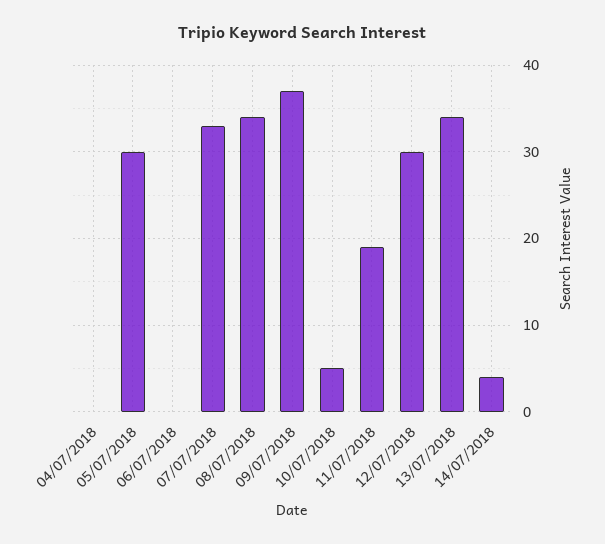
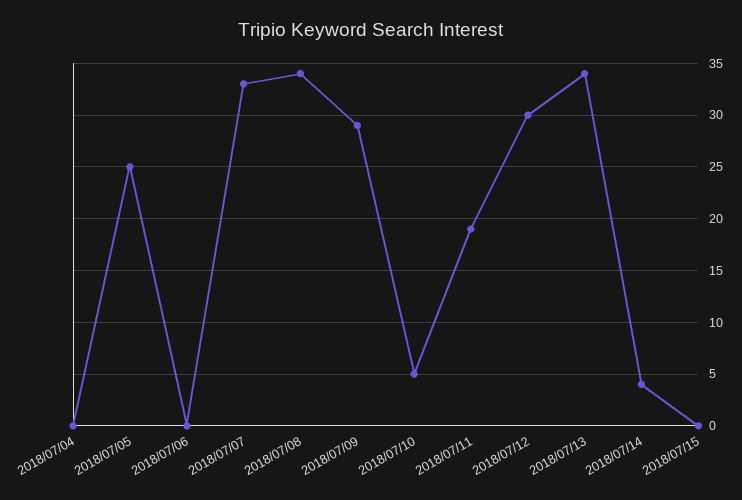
05/07/2018: 30 -> 25
09/07/2018: 37 -> 29
2018/07/15: none -> 0

